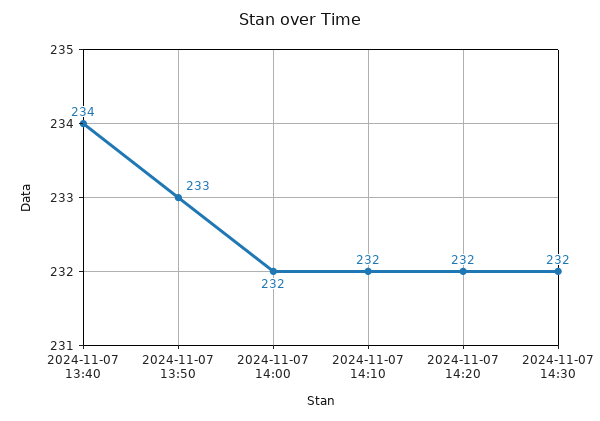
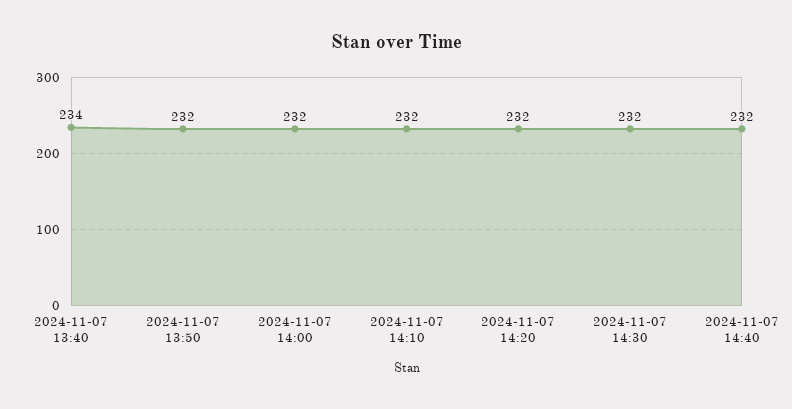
2024-11-07 13:50: 233 -> 232
2024-11-07 14:40: none -> 232

